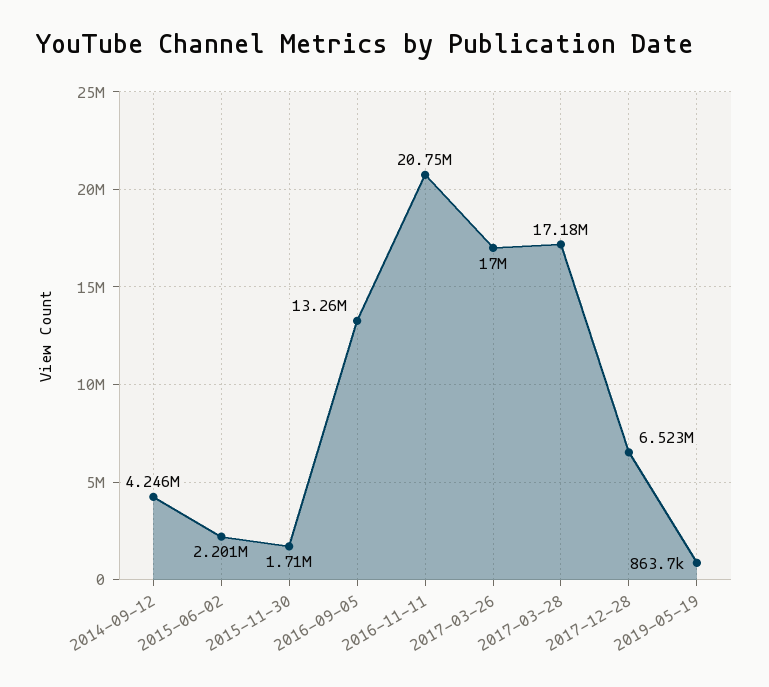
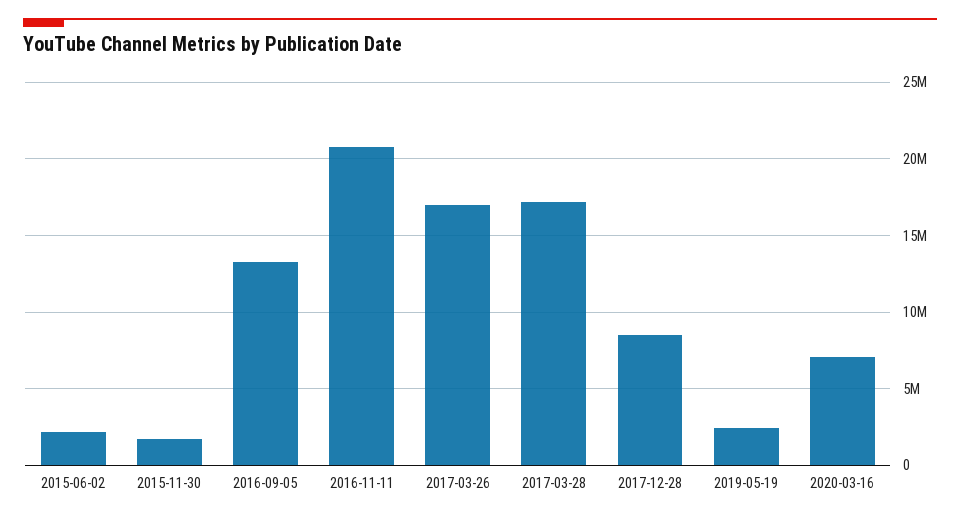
2014-09-12: 4246000 -> none
2017-12-28: 6523000 -> 8500000
2019-05-19: 863700 -> 2500000
2020-03-16: none -> 7000000

